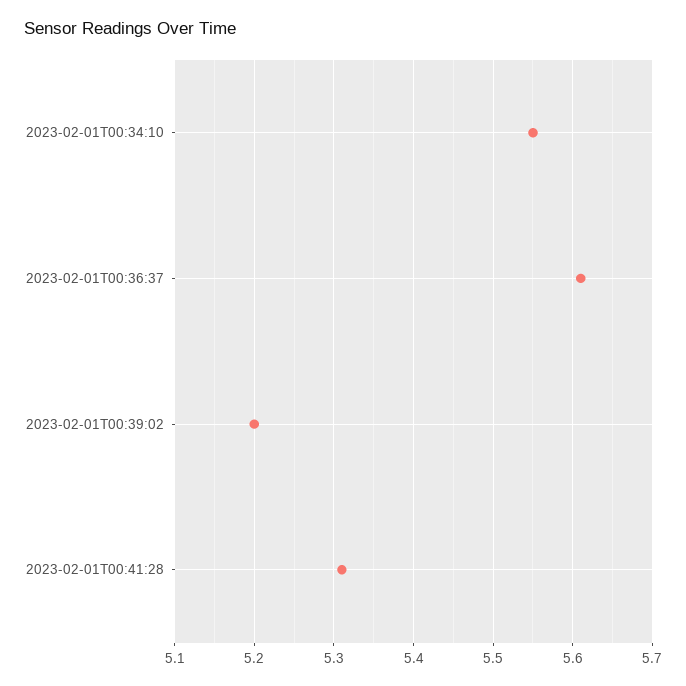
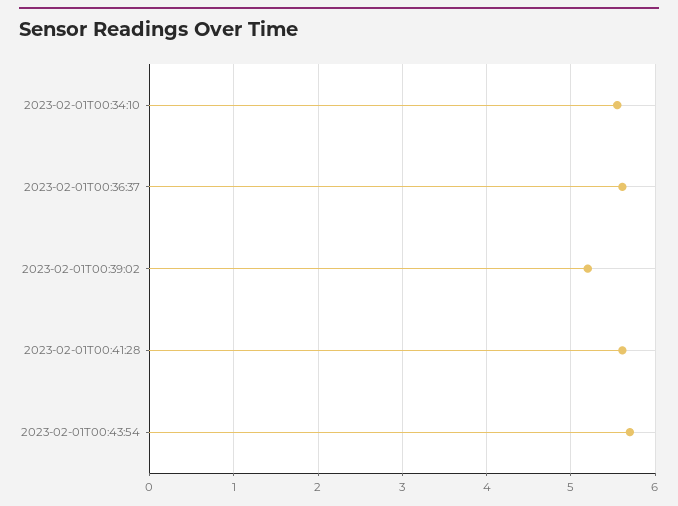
2023-02-01T00:41:28: 5.31 -> 5.6
2023-02-01T00:43:54: none -> 5.7

